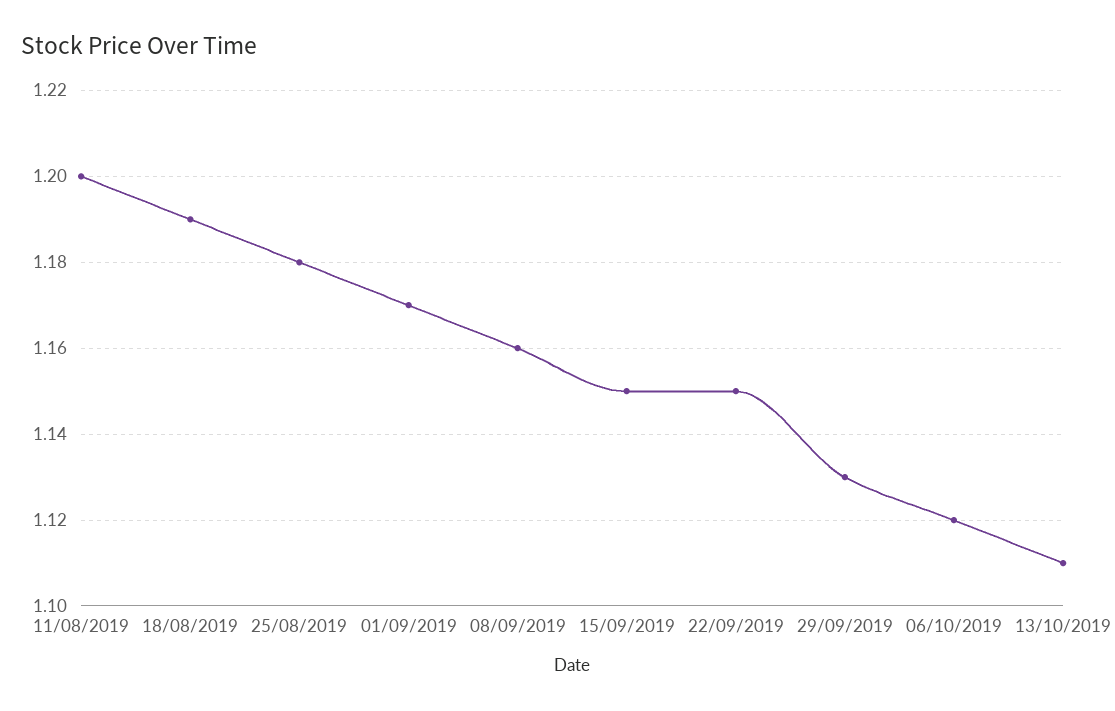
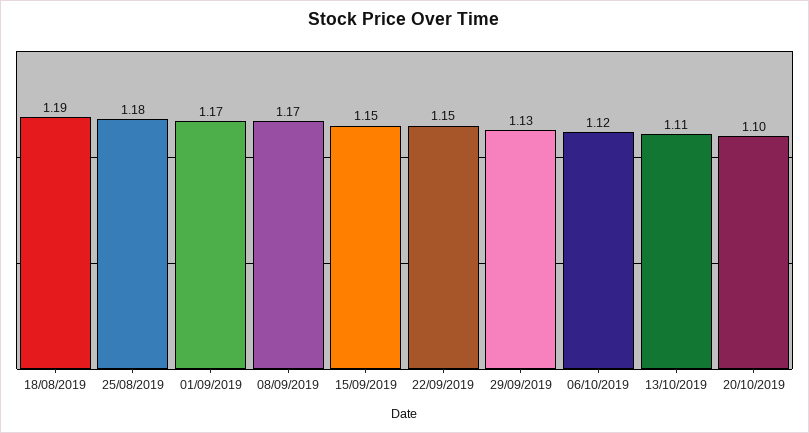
11/08/2019: 1.2 -> none
08/09/2019: 1.16 -> 1.17
20/10/2019: none -> 1.1

